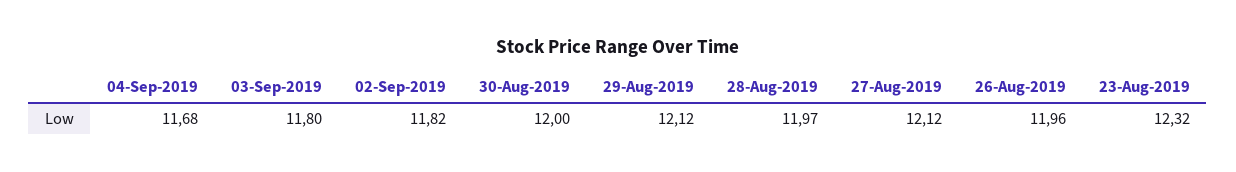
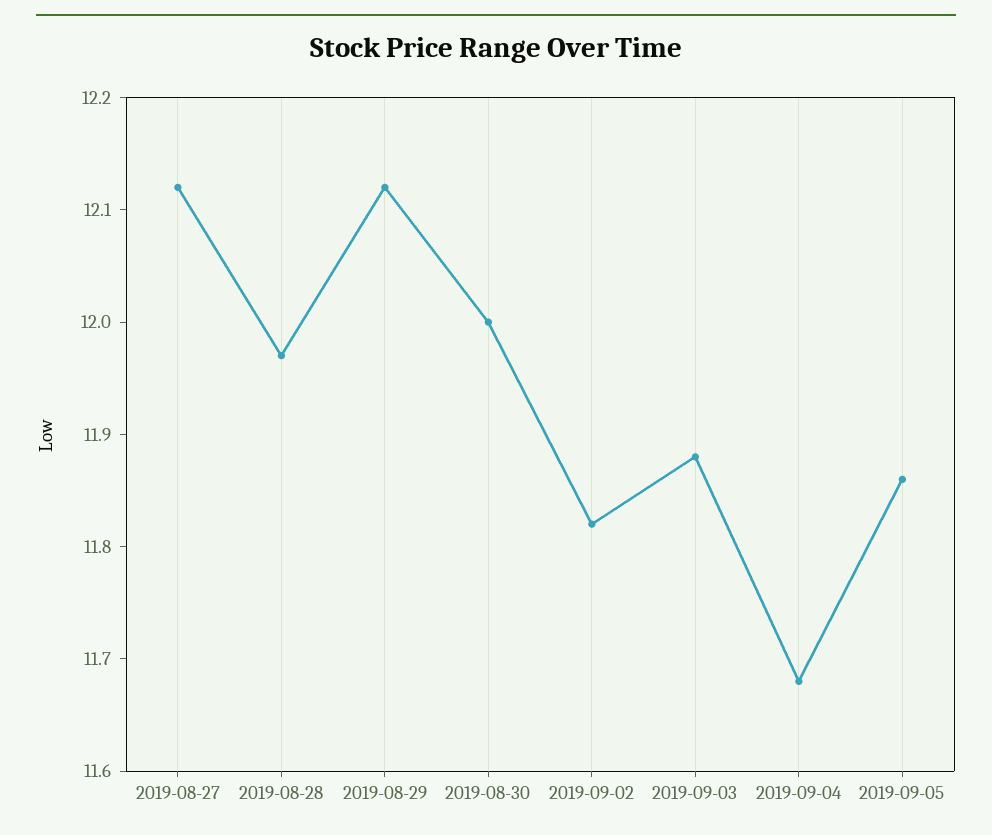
03-Sep-2019: 11.8 -> 11.88
26-Aug-2019: 11.96 -> none
23-Aug-2019: 12.32 -> none
2019-09-05: none -> 11.86

